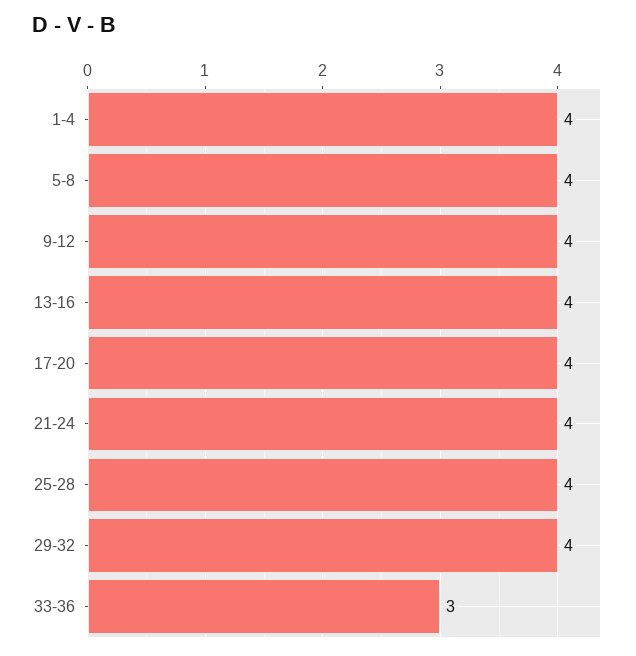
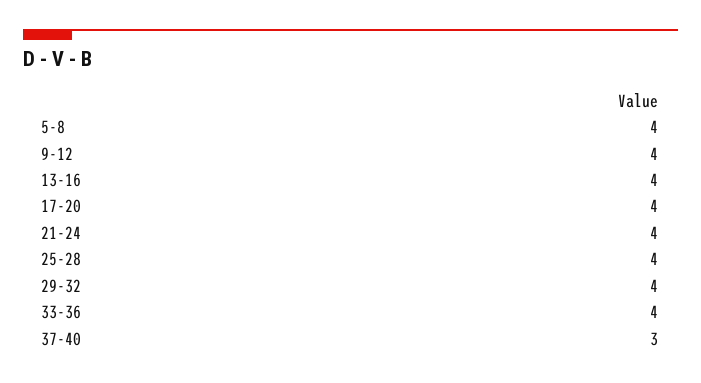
1-4: 4 -> none
33-36: 3 -> 4
37-40: none -> 3

